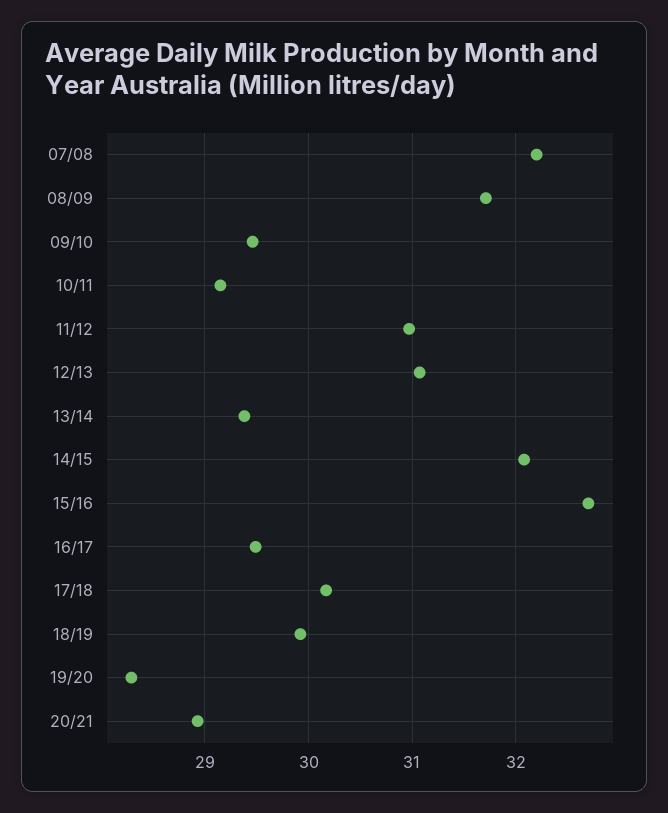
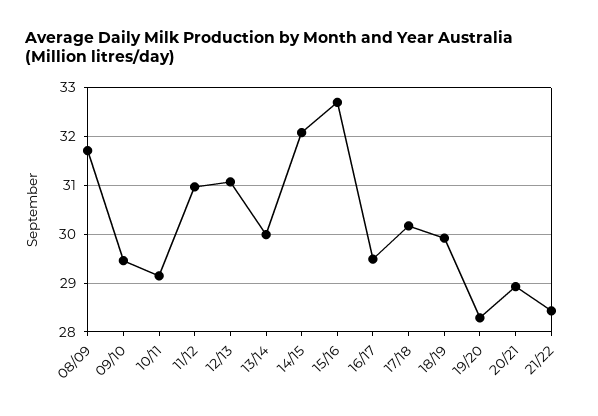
07/08: 32.2 -> none
13/14: 29.4 -> 30
21/22: none -> 28.4

